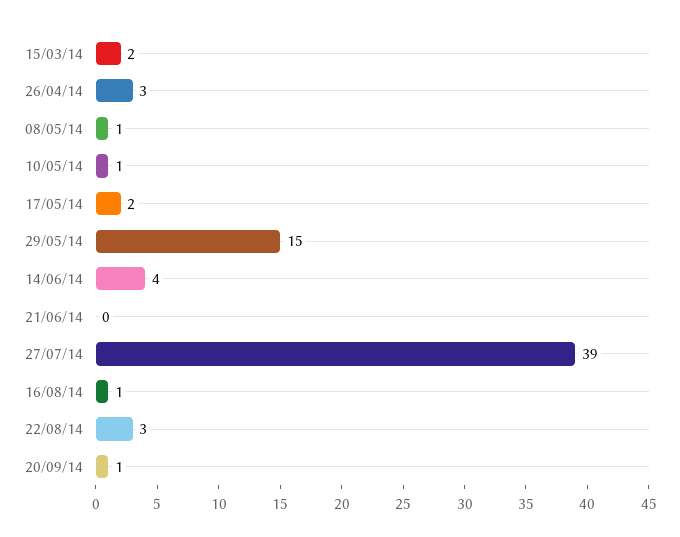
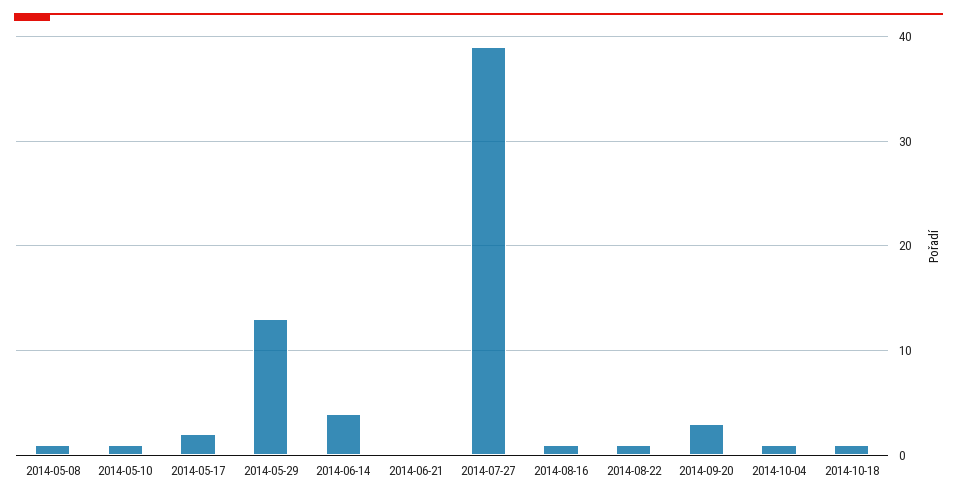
15/03/14: 2 -> none
26/04/14: 3 -> none
29/05/14: 15 -> 13
22/08/14: 3 -> 1
20/09/14: 1 -> 3
2014-10-04: none -> 1
2014-10-18: none -> 1

